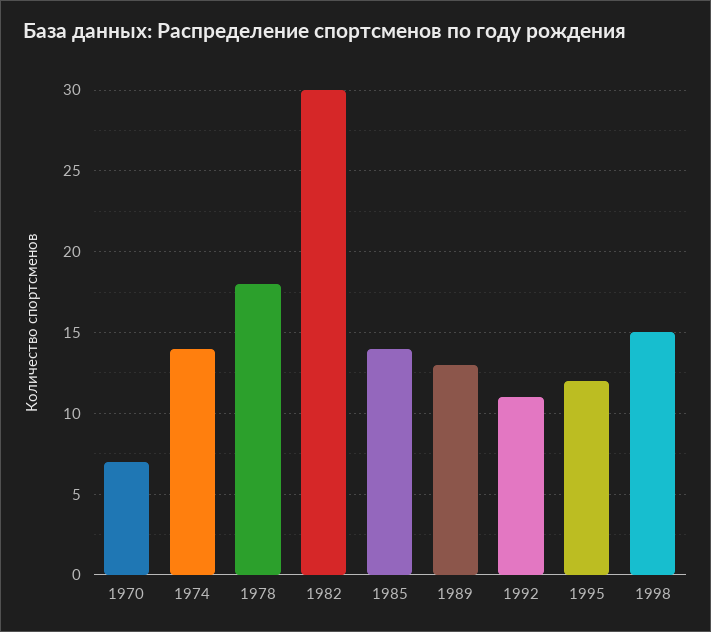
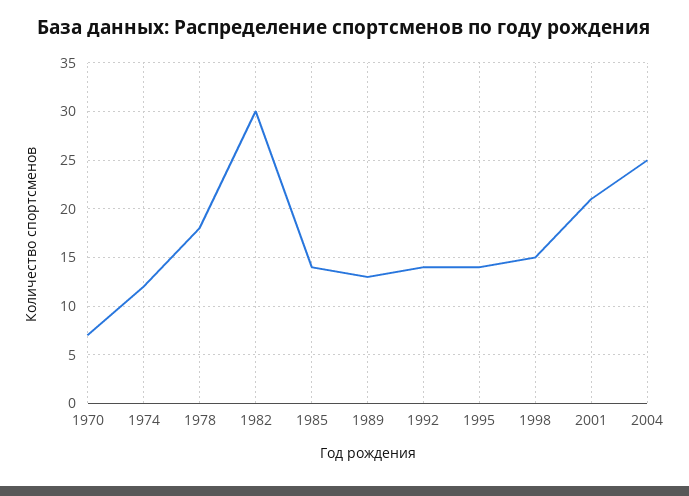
1974: 14 -> 12
1992: 11 -> 14
1995: 12 -> 14
2001: none -> 21
2004: none -> 25

